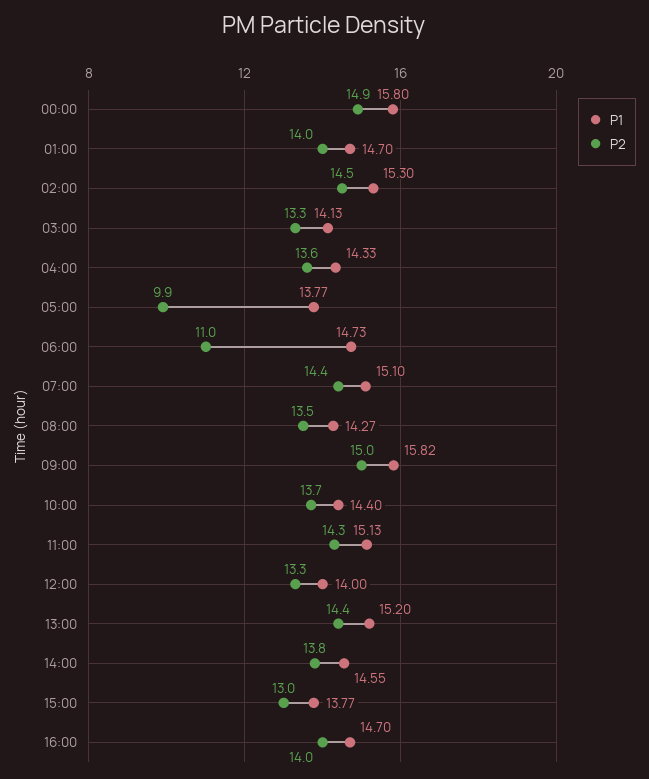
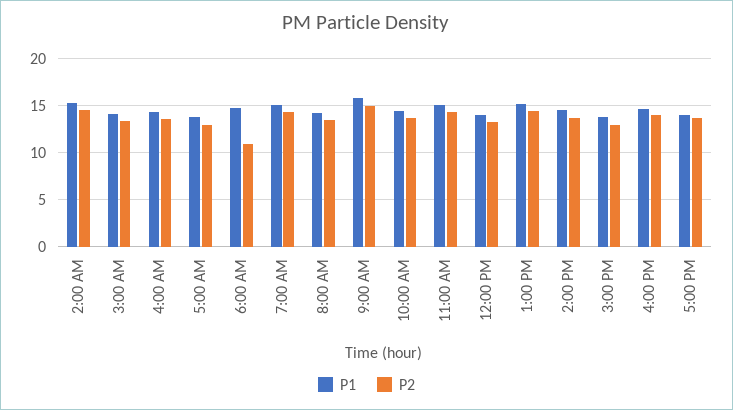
P1, 00:00: 15.8 -> none
P2, 00:00: 14.9 -> none
P1, 01:00: 14.7 -> none
P2, 01:00: 14 -> none
P2, 05:00: 9.9 -> 13
P1, 5:00 PM: none -> 14
P2, 5:00 PM: none -> 14

